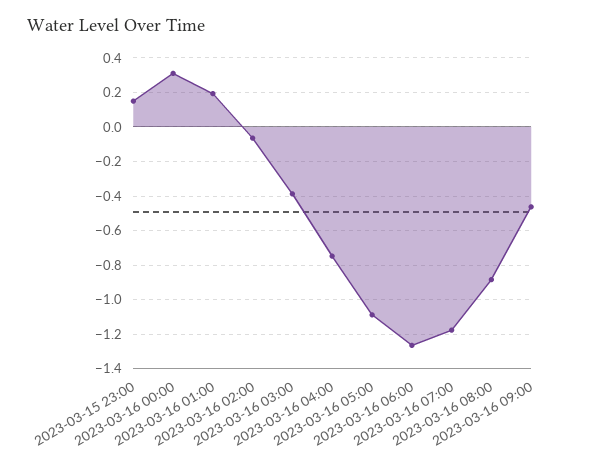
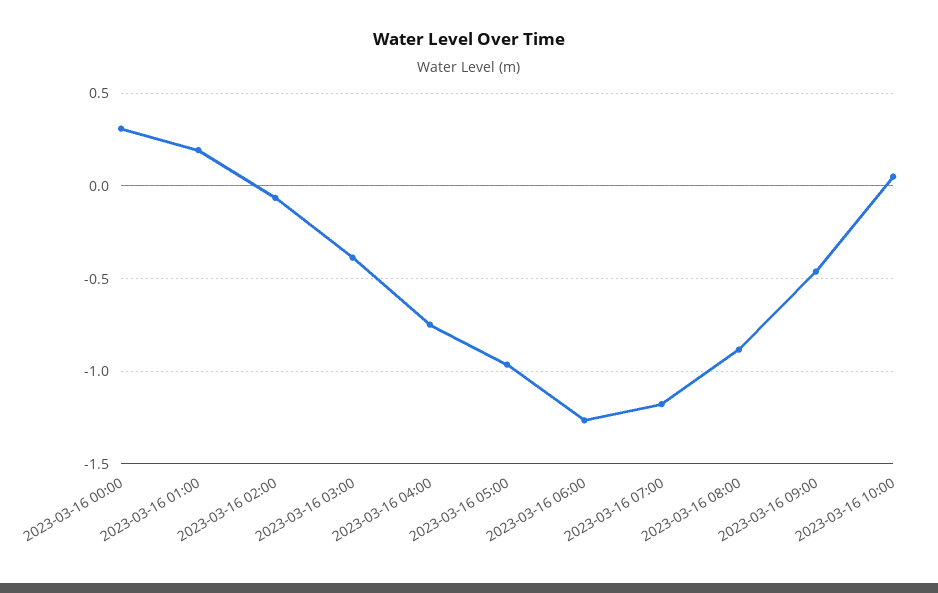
2023-03-15 23:00: 0.15 -> none
2023-03-16 05:00: -1.1 -> -0.95
2023-03-16 10:00: none -> 0.05

